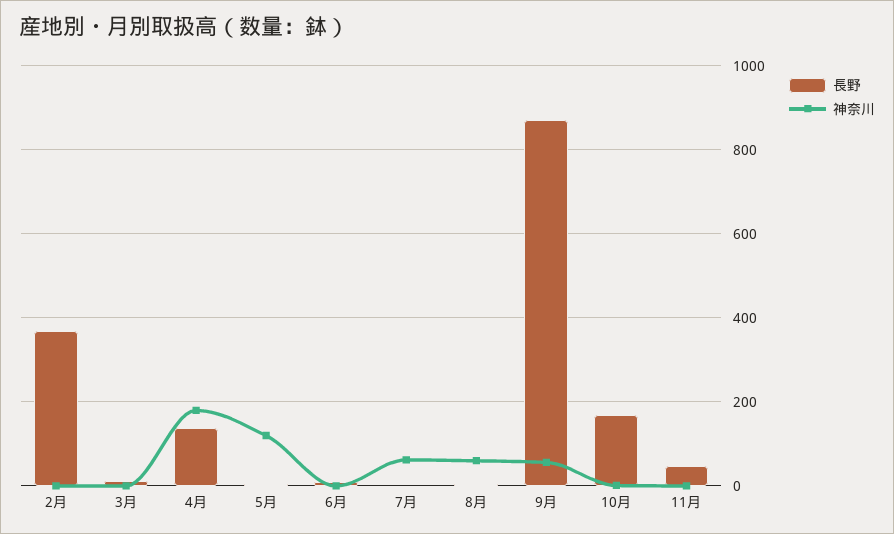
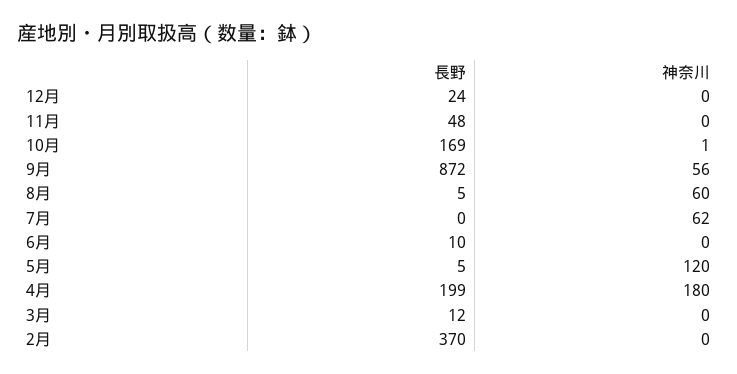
長野, 4月: 140 -> 199
長野, 12月: none -> 24
神奈川, 12月: none -> 0

